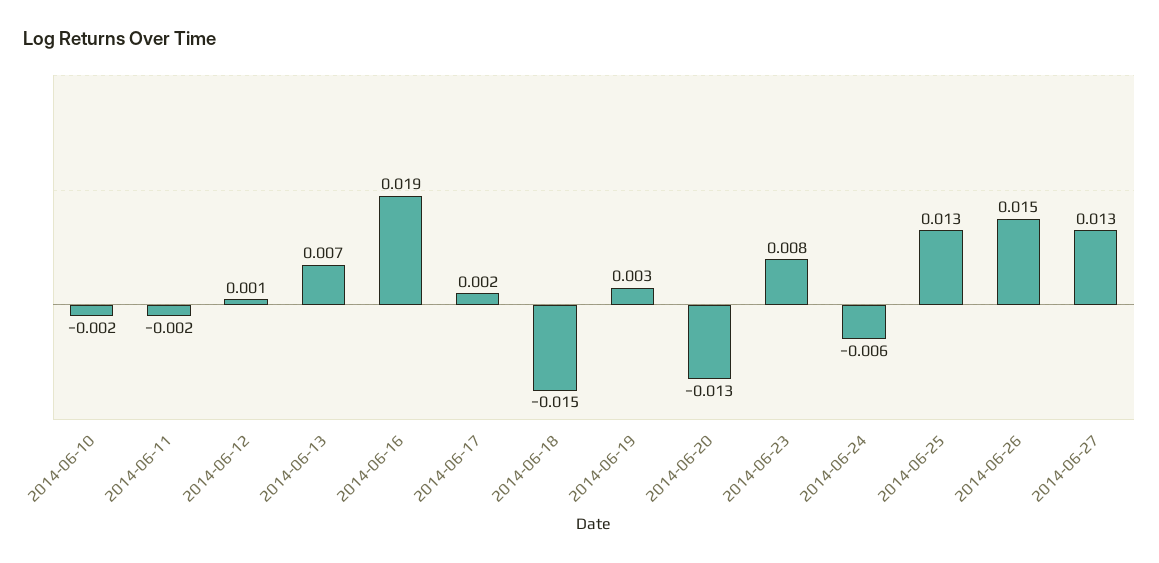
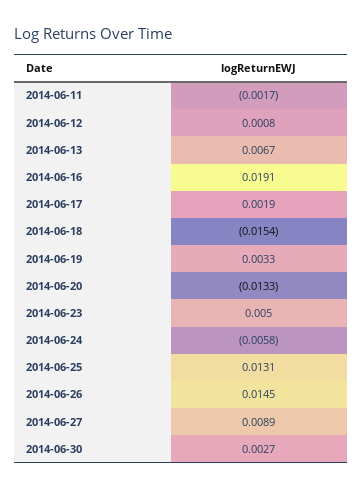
2014-06-10: -0.002 -> none
2014-06-23: 0.008 -> 0.005
2014-06-27: 0.013 -> 0.0089
2014-06-30: none -> 0.0027

